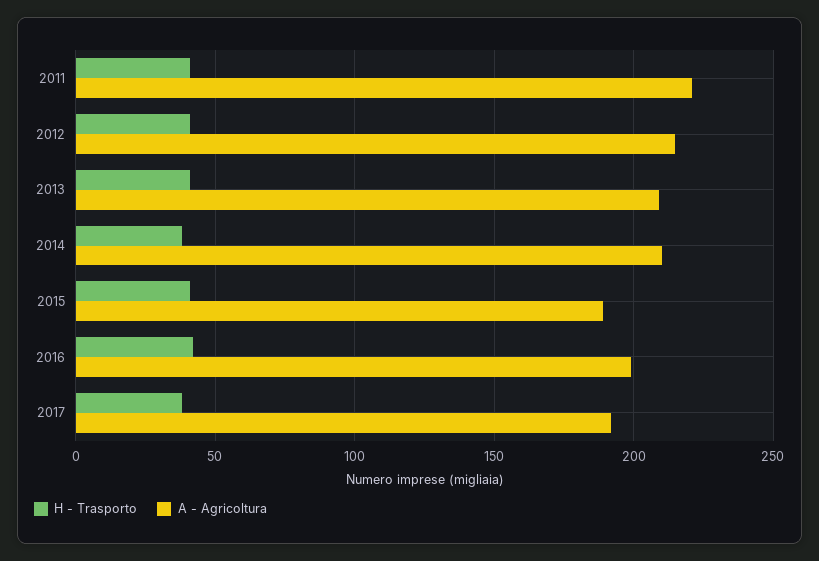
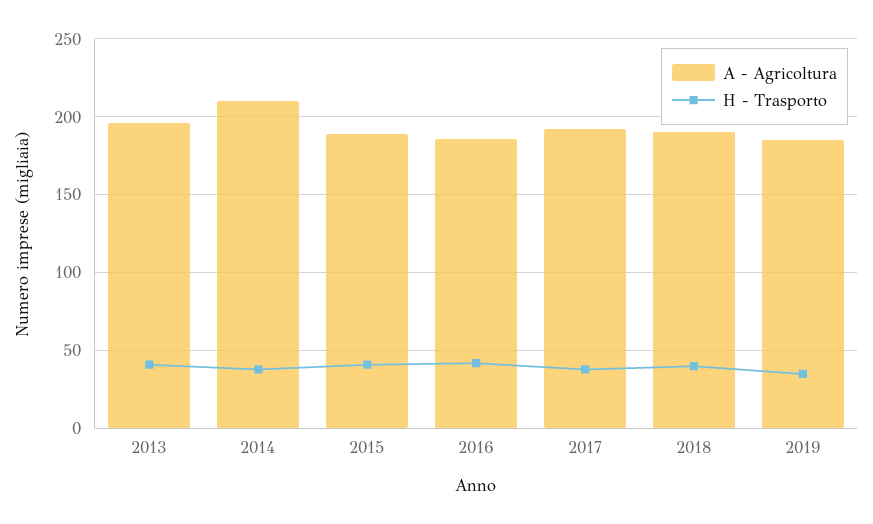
H - Trasporto, 2011: 40 -> none
A - Agricoltura, 2011: 220 -> none
H - Trasporto, 2012: 40 -> none
A - Agricoltura, 2012: 215 -> none
A - Agricoltura, 2013: 210 -> 195
A - Agricoltura, 2016: 200 -> 185
A - Agricoltura, 2018: none -> 190
H - Trasporto, 2018: none -> 40
A - Agricoltura, 2019: none -> 185
H - Trasporto, 2019: none -> 35

